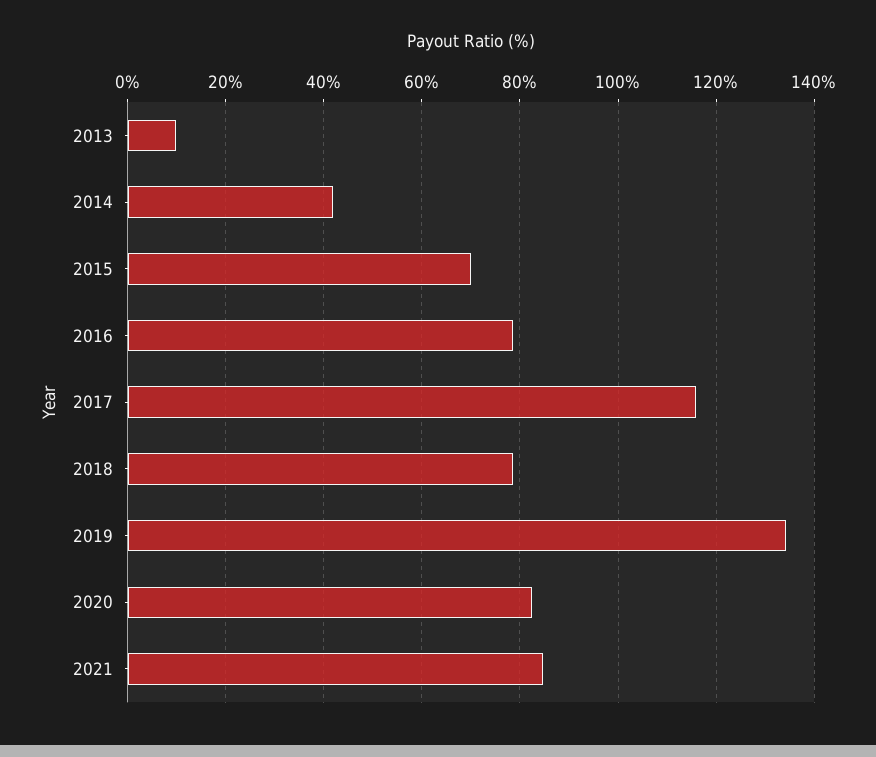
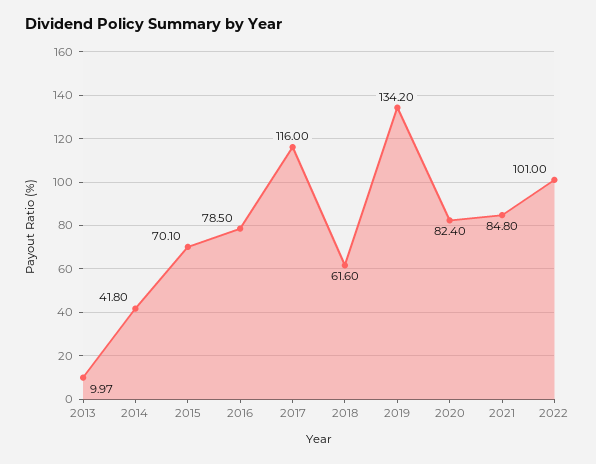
2018: 78 -> 61.6
2022: none -> 101

